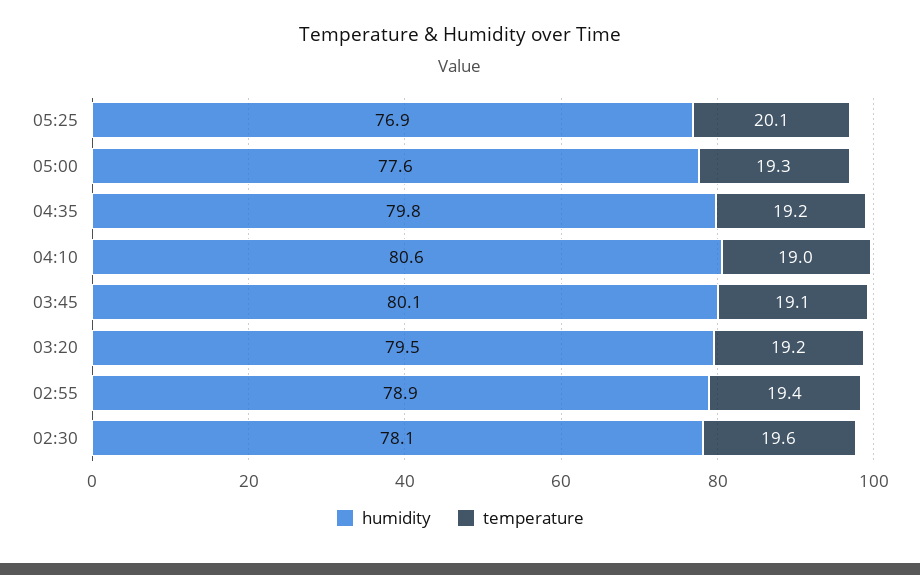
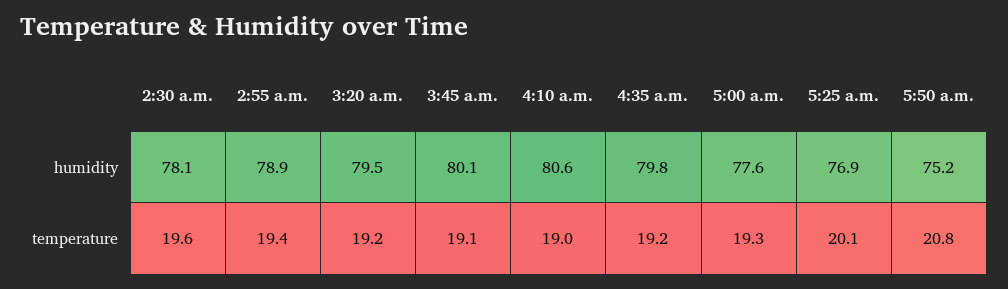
humidity, 5:50 a.m.: none -> 75.2
temperature, 5:50 a.m.: none -> 20.8

